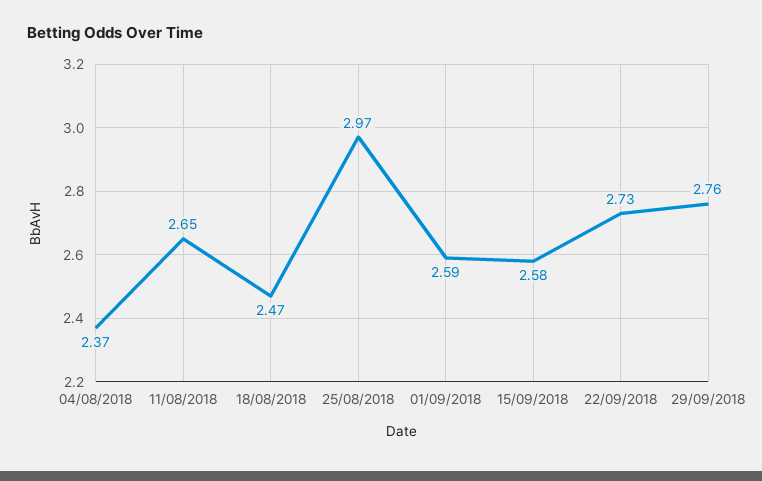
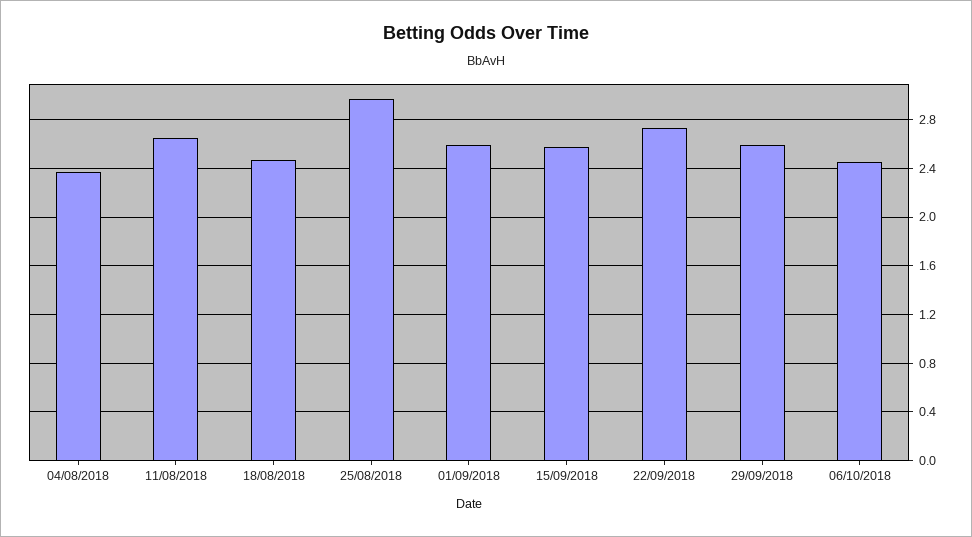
29/09/2018: 2.76 -> 2.6
06/10/2018: none -> 2.45

